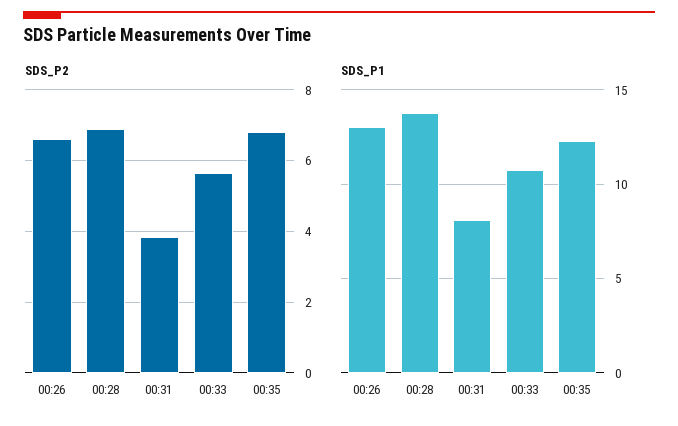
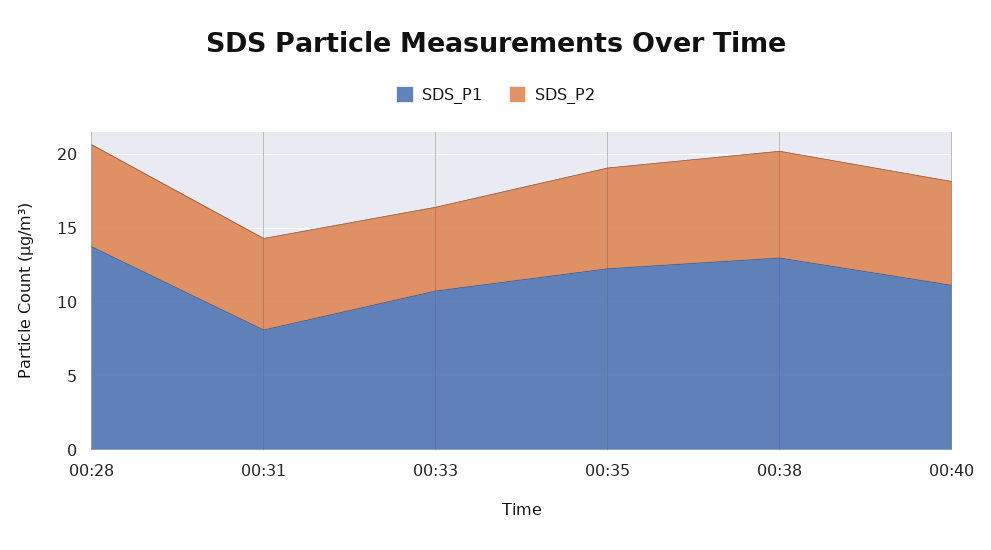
SDS_P2, 00:26: 6.6 -> none
SDS_P2, 00:31: 3.8 -> 6
SDS_P1, 00:26: 13 -> none
SDS_P1, 00:38: none -> 13
SDS_P2, 00:38: none -> 7
SDS_P1, 00:40: none -> 11
SDS_P2, 00:40: none -> 7

